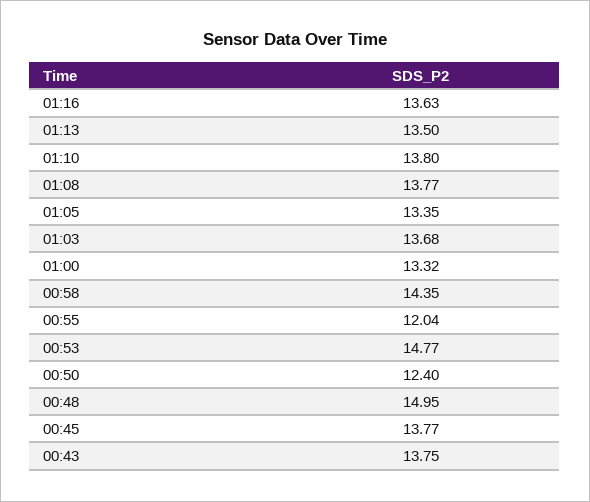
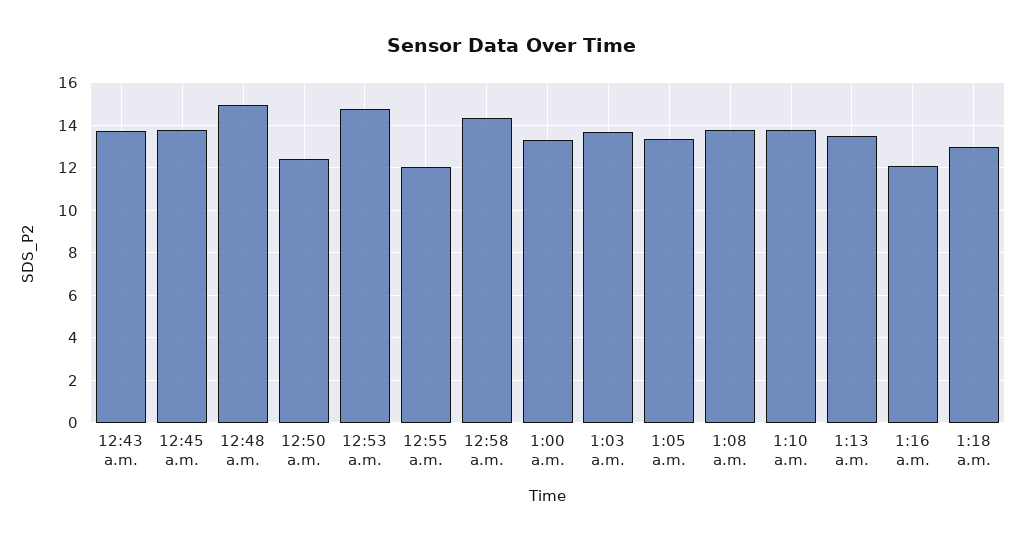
01:16: 13.63 -> 12
1:18 a.m.: none -> 13

